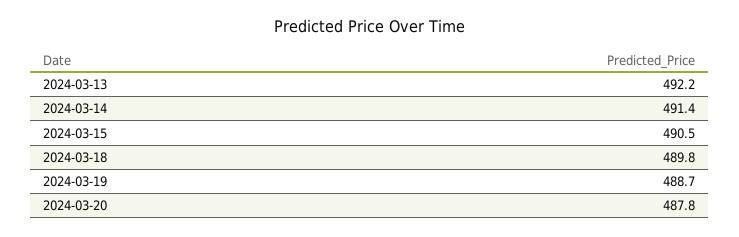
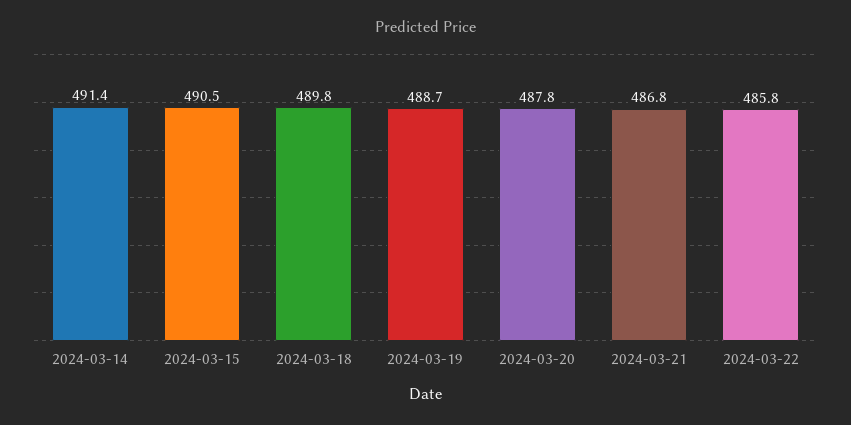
2024-03-13: 492.2 -> none
2024-03-21: none -> 486.8
2024-03-22: none -> 485.8

